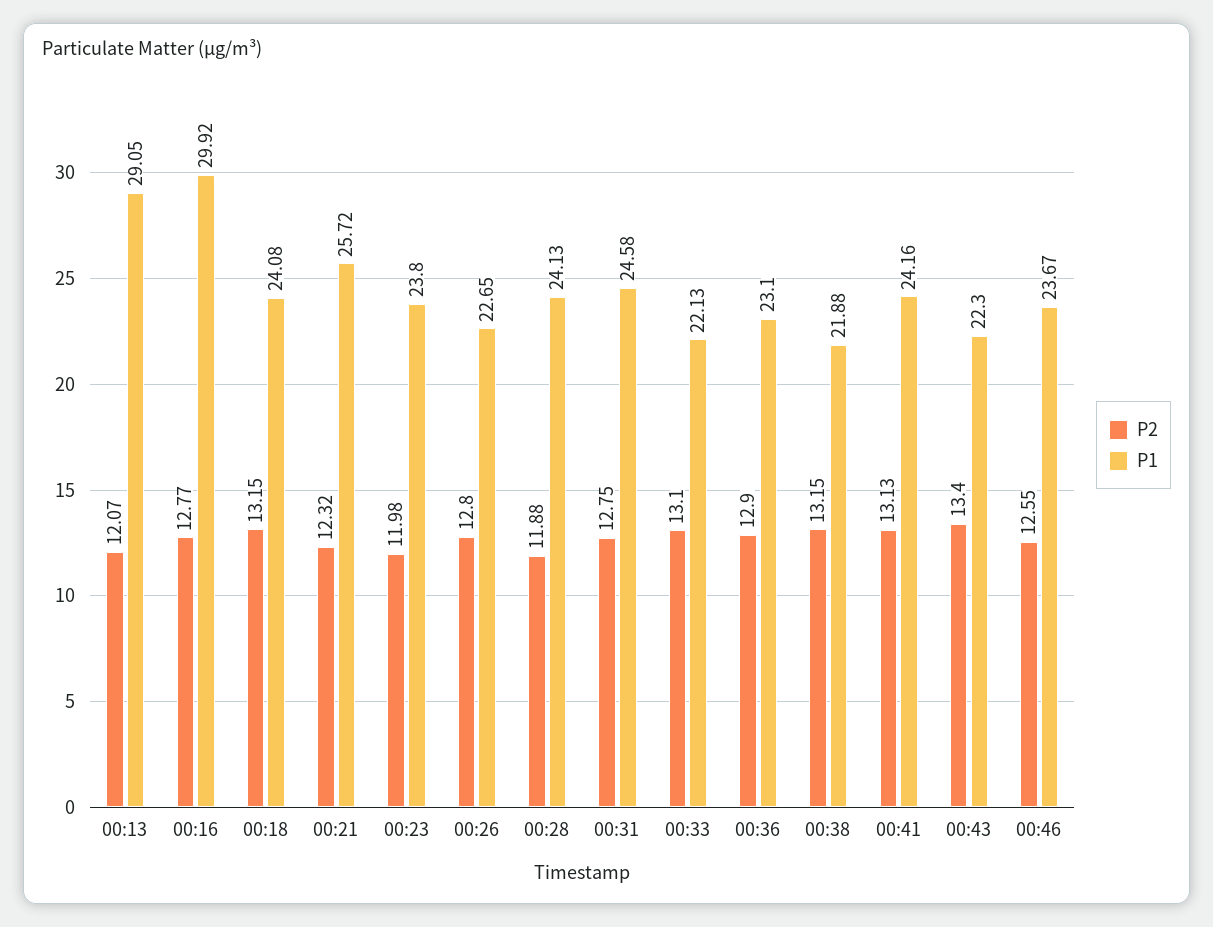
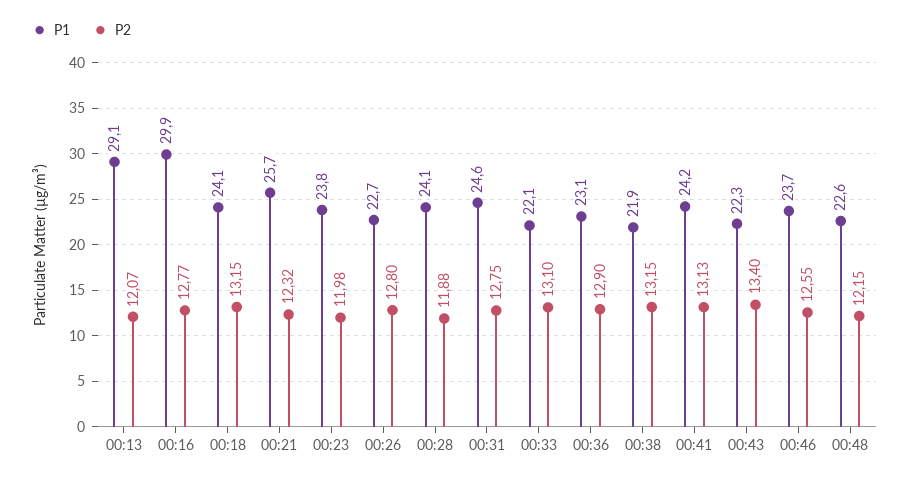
P1, 00:48: none -> 22.6
P2, 00:48: none -> 12.15

